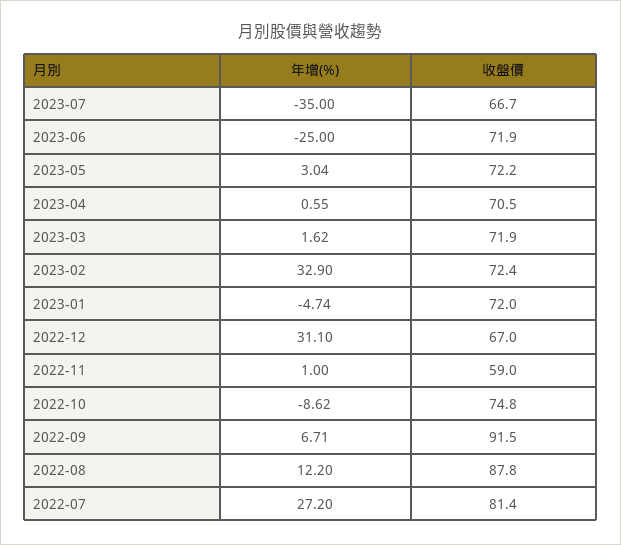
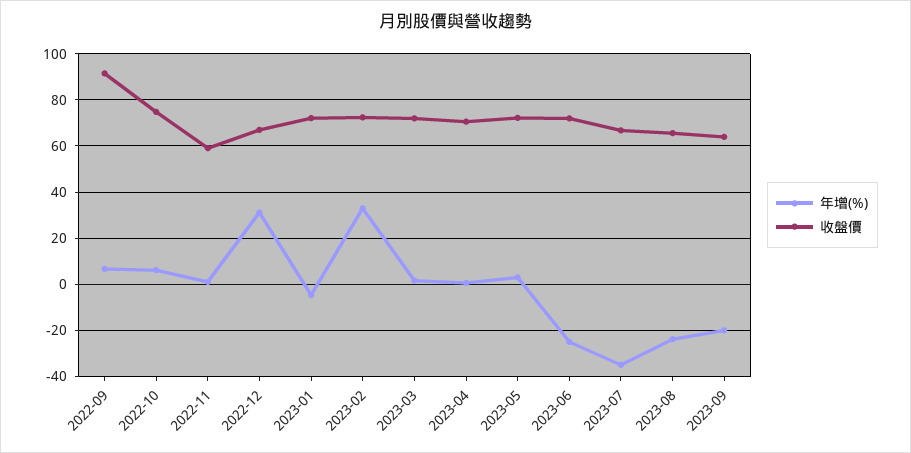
年增(%), 2022-10: -8.62 -> 5
年增(%), 2022-08: 12.2 -> none
收盤價, 2022-08: 87.8 -> none
年增(%), 2022-07: 27.2 -> none
收盤價, 2022-07: 81.4 -> none
年增(%), 2023-08: none -> -25
收盤價, 2023-08: none -> 65
年增(%), 2023-09: none -> -20
收盤價, 2023-09: none -> 65

